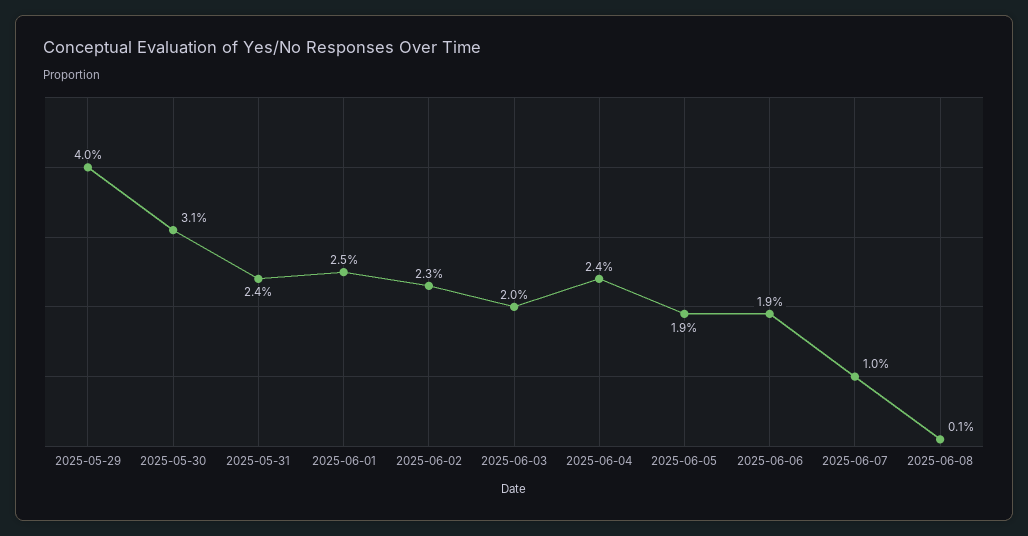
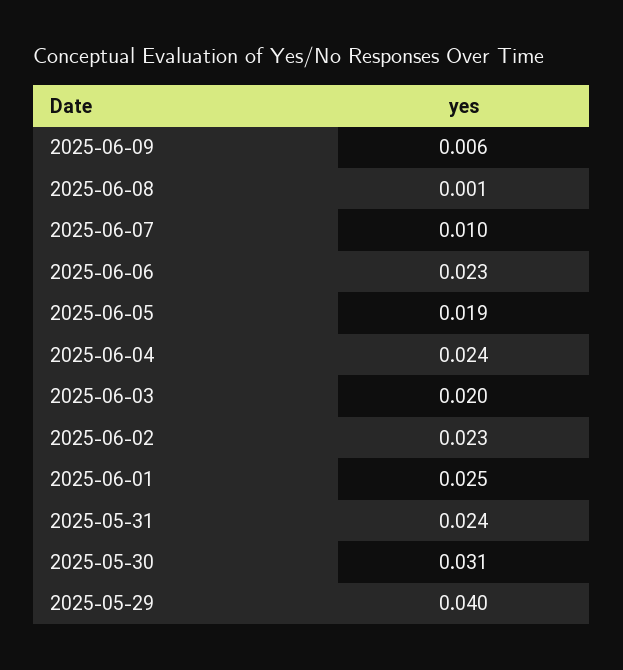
2025-06-06: 0.019 -> 0.023
2025-06-09: none -> 0.006

